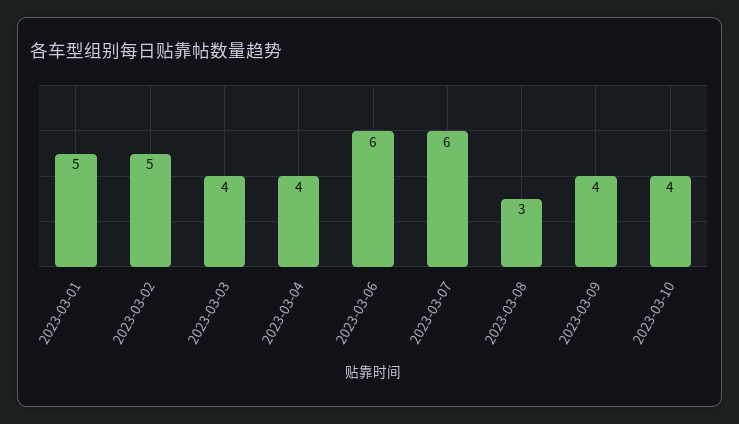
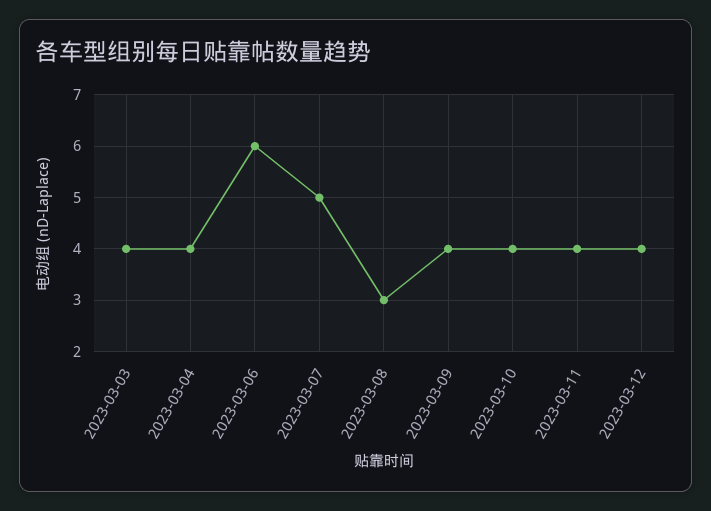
2023-03-01: 5 -> none
2023-03-02: 5 -> none
2023-03-07: 6 -> 5
2023-03-11: none -> 4
2023-03-12: none -> 4

